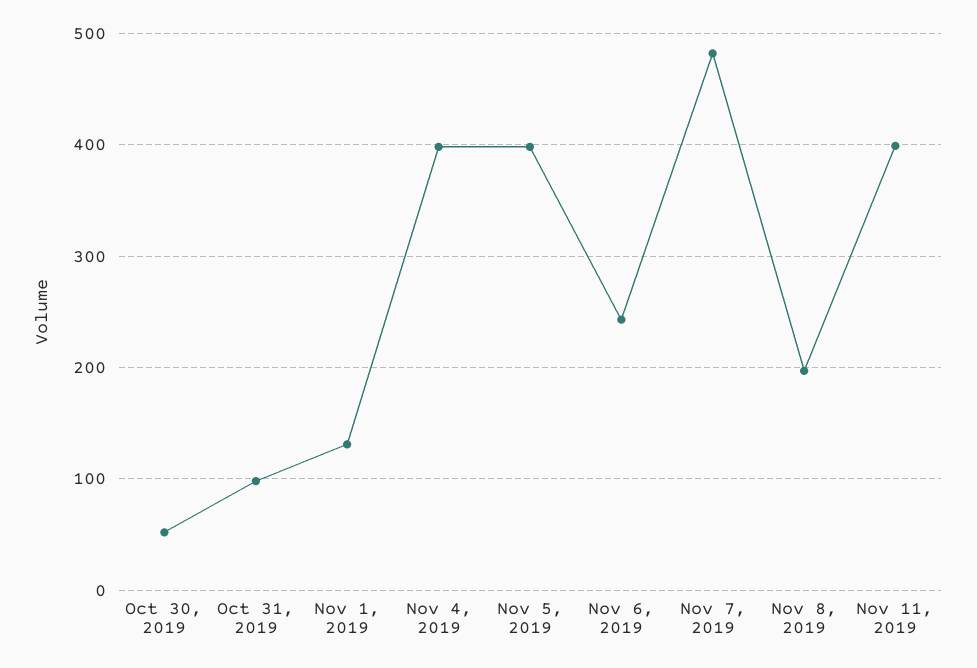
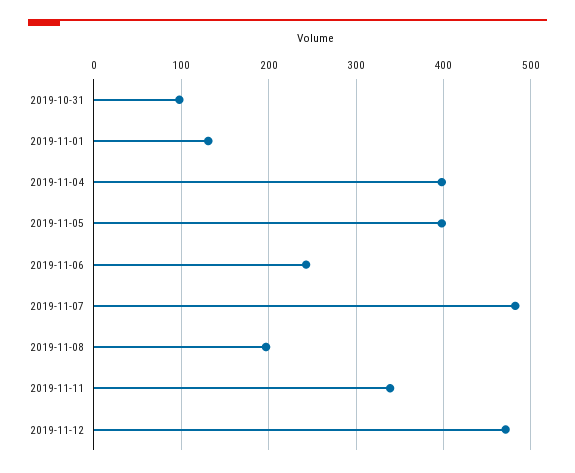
Oct 30, 2019: 50 -> none
Nov 11, 2019: 400 -> 340
2019-11-12: none -> 470

